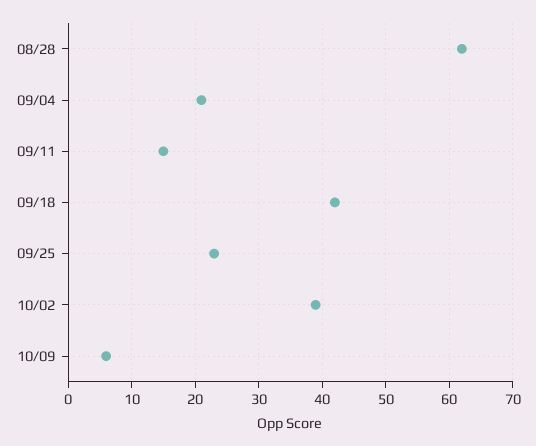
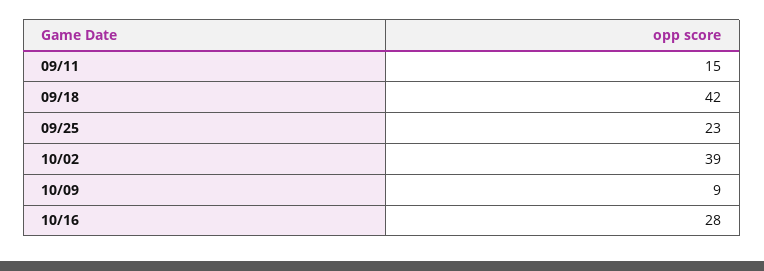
08/28: 62 -> none
09/04: 21 -> none
10/09: 6 -> 9
10/16: none -> 28

